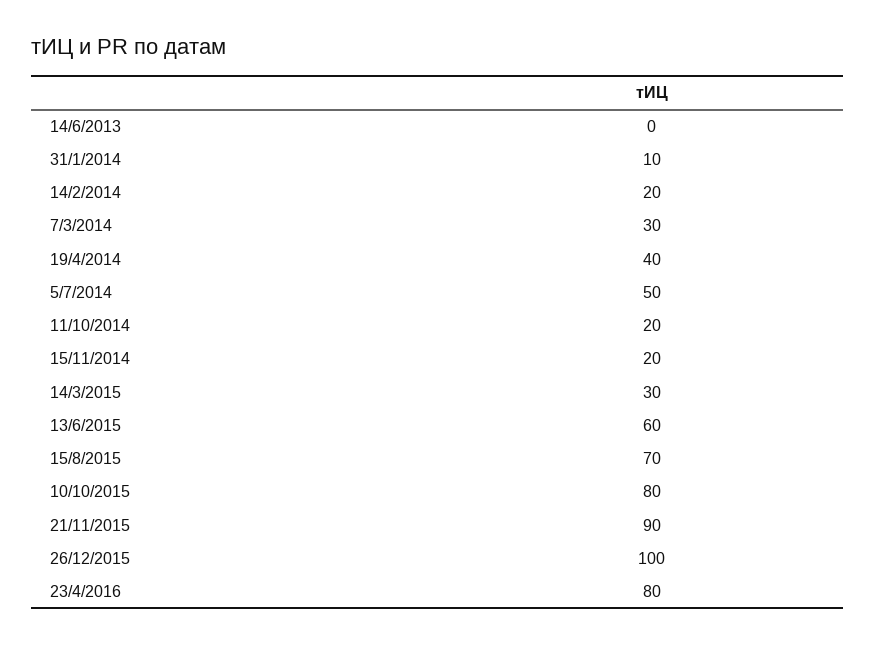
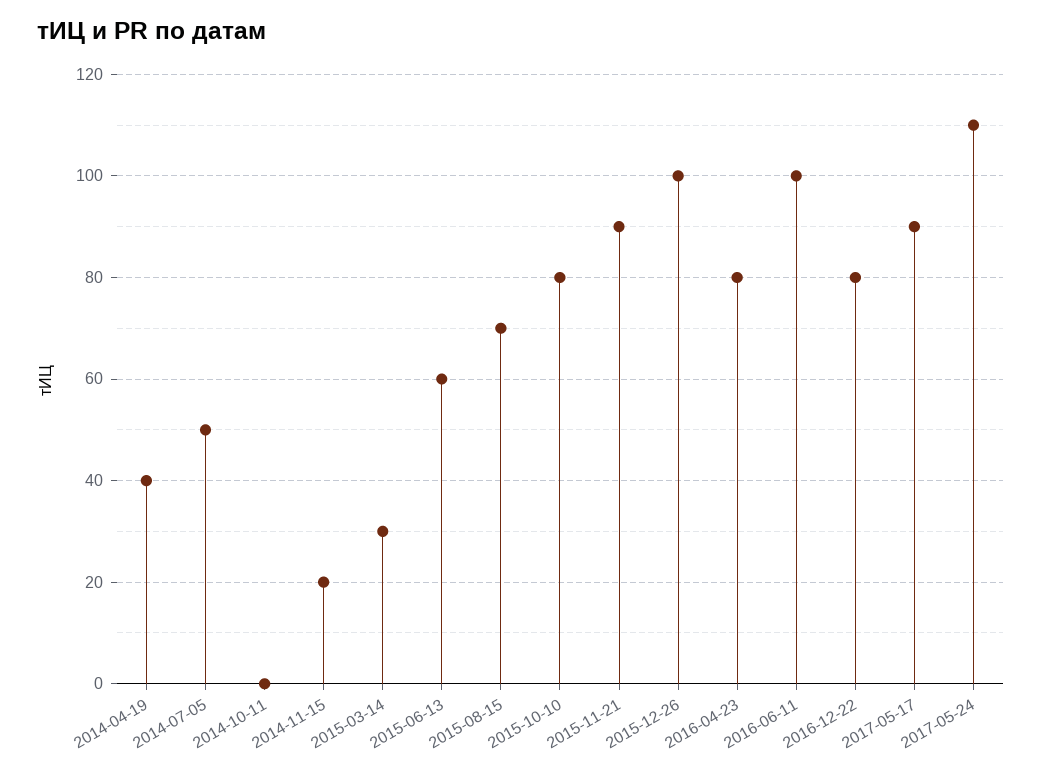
14/6/2013: 0 -> none
31/1/2014: 10 -> none
14/2/2014: 20 -> none
7/3/2014: 30 -> none
11/10/2014: 20 -> 0
2016-06-11: none -> 100
2016-12-22: none -> 80
2017-05-17: none -> 90
2017-05-24: none -> 110

